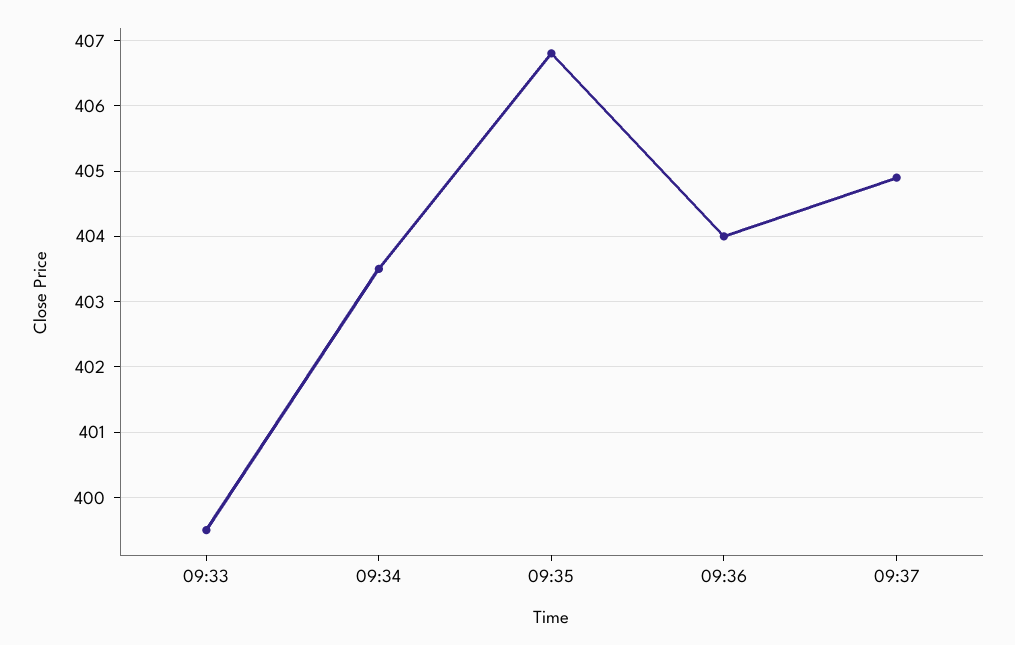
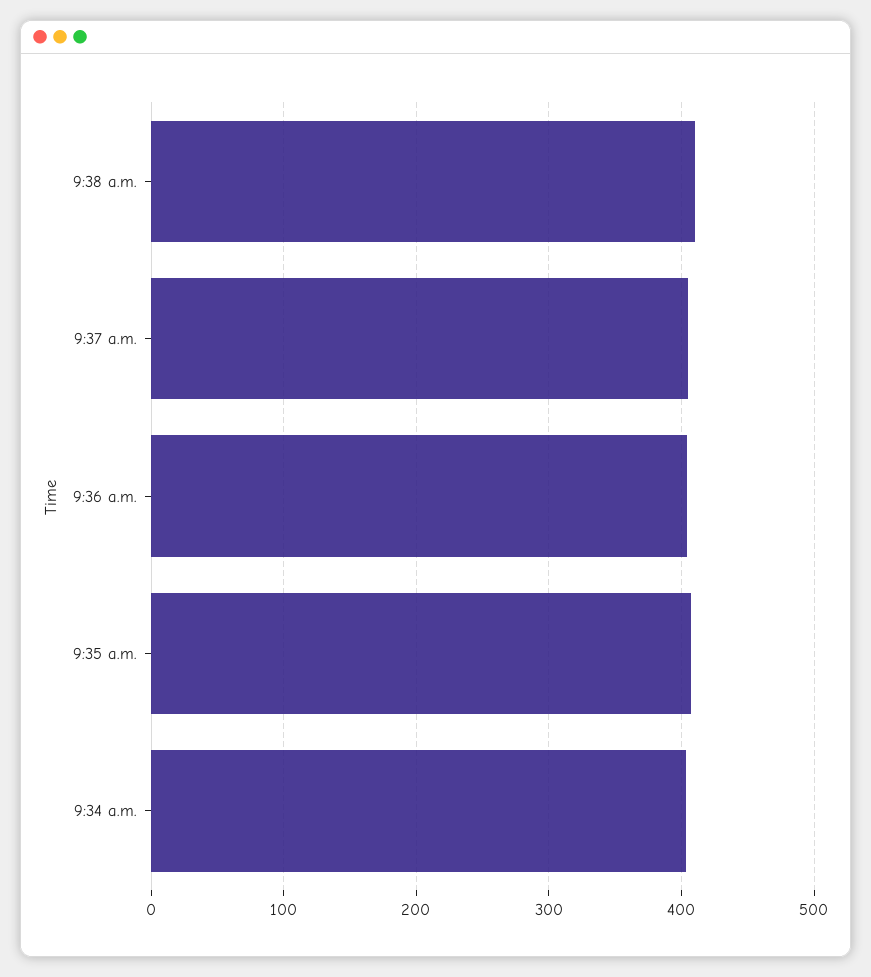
09:33: 399.5 -> none
9:38 a.m.: none -> 410

